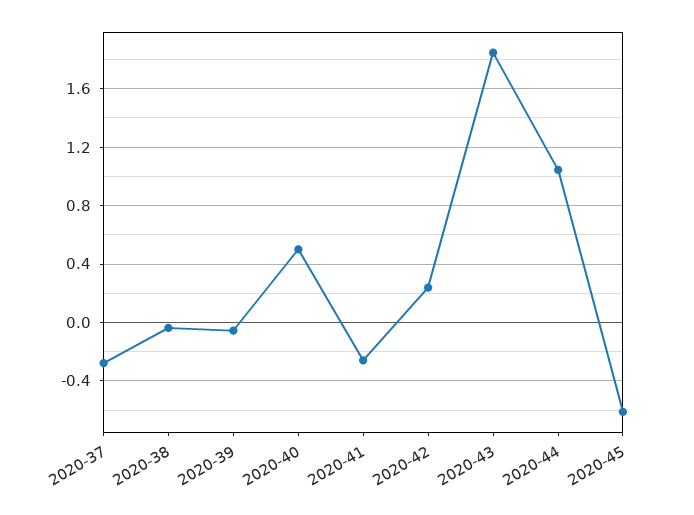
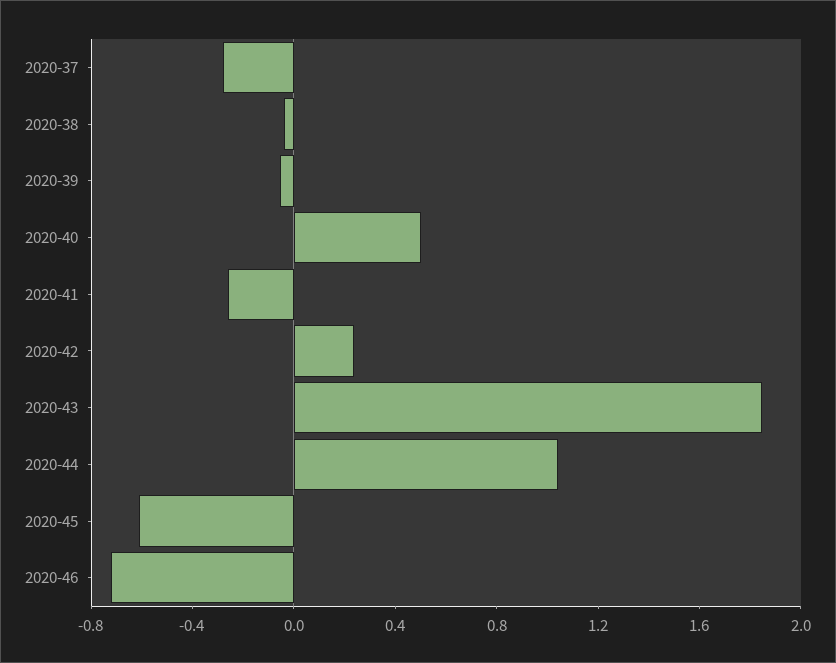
2020-46: none -> -0.7

